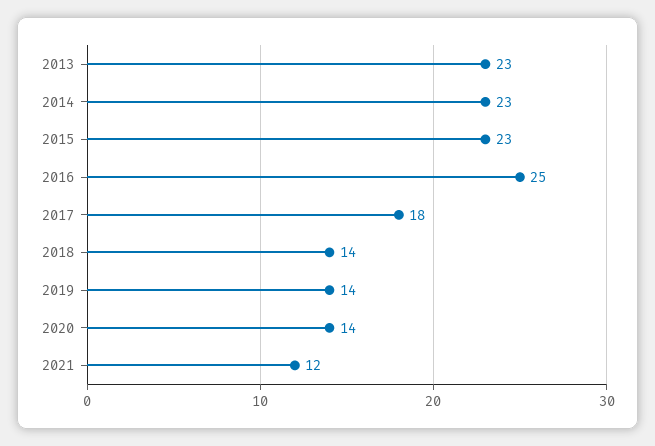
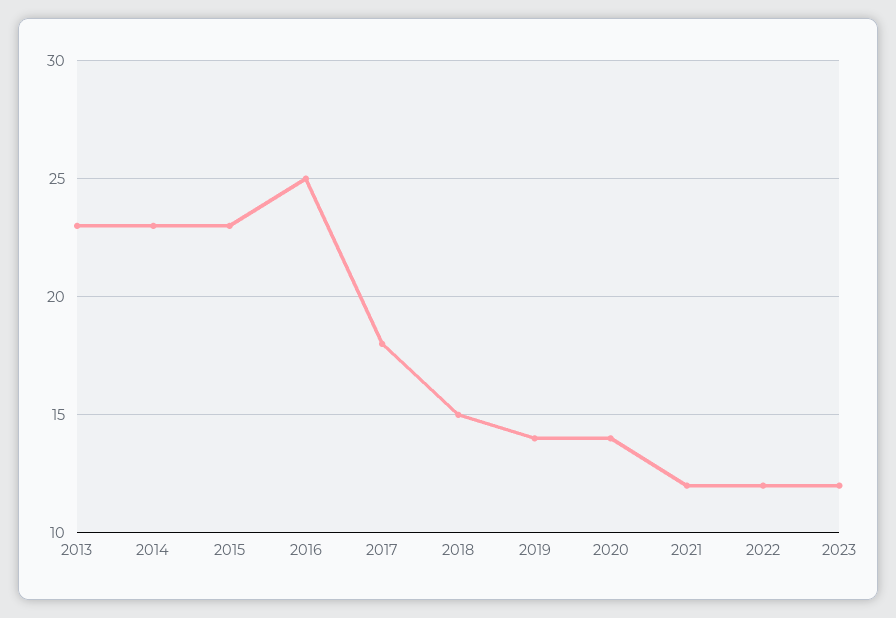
2018: 14 -> 15
2022: none -> 12
2023: none -> 12

